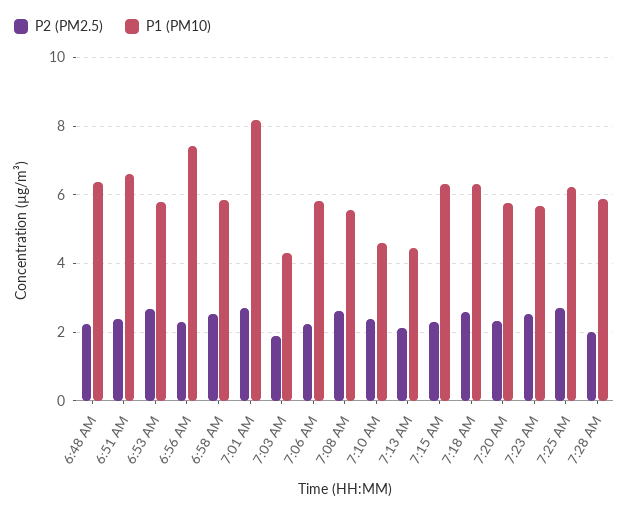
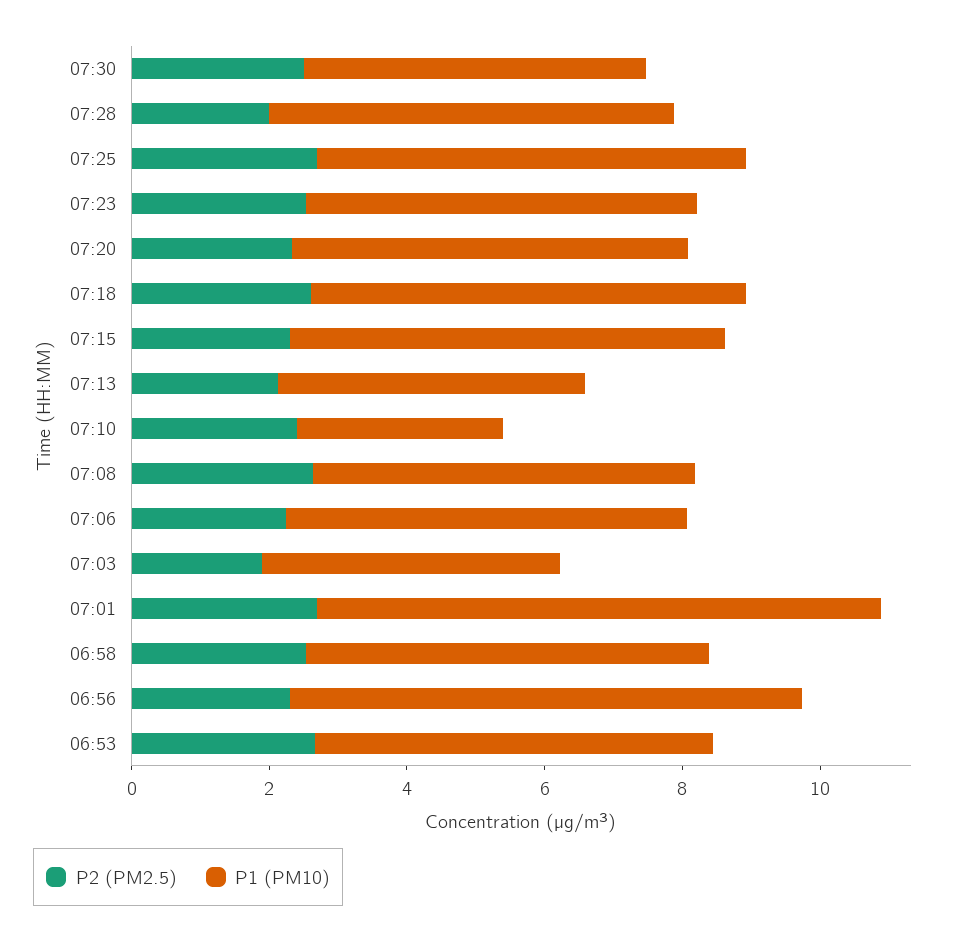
P2 (PM2.5), 6:48 AM: 2.2 -> none
P1 (PM10), 6:48 AM: 6.4 -> none
P2 (PM2.5), 6:51 AM: 2.4 -> none
P1 (PM10), 6:51 AM: 6.6 -> none
P1 (PM10), 7:10 AM: 4.6 -> 3
P2 (PM2.5), 07:30: none -> 2.5
P1 (PM10), 07:30: none -> 5

